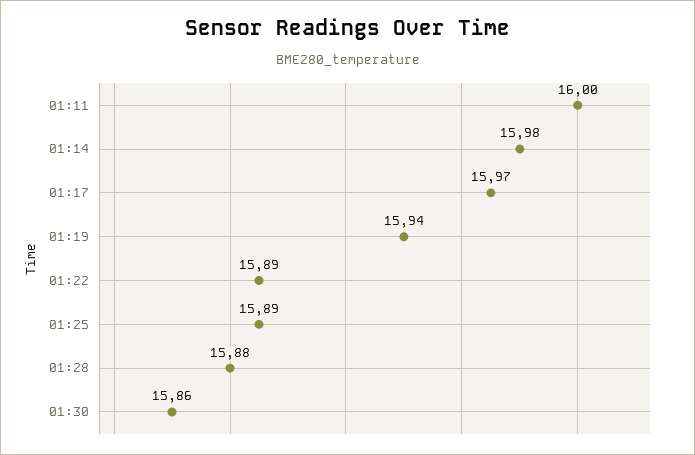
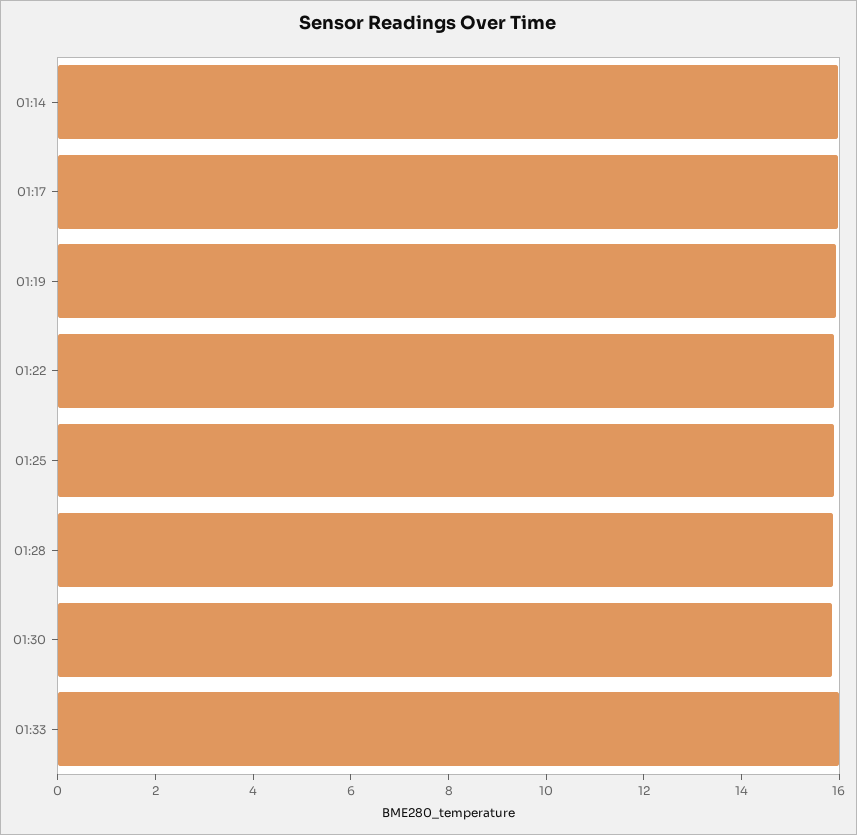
01:11: 16 -> none
01:33: none -> 16

